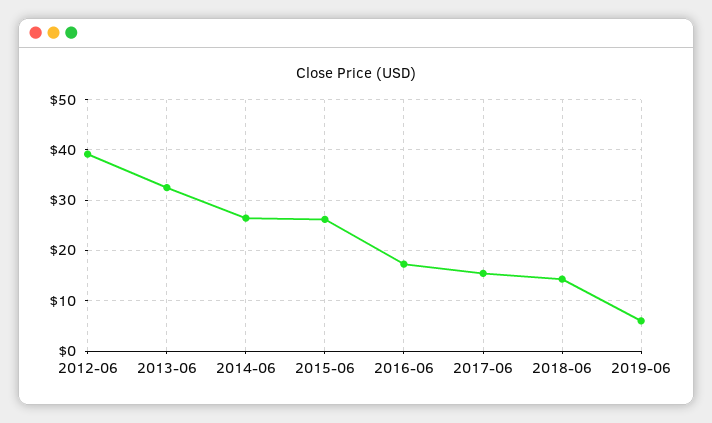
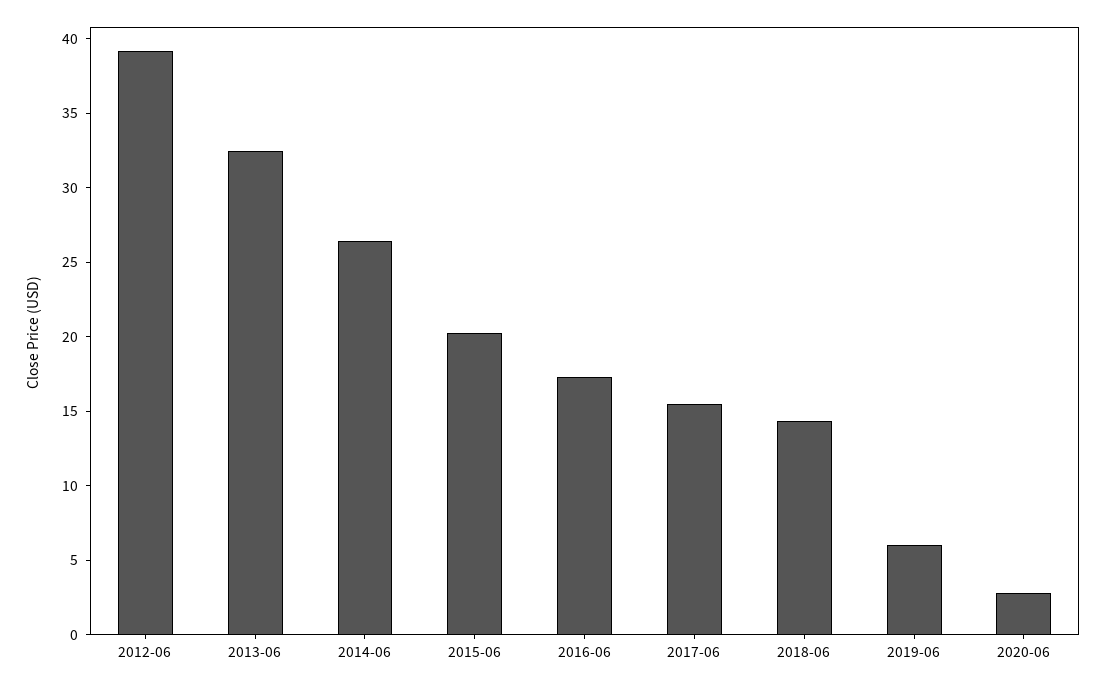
2015-06: 26 -> 20
2020-06: none -> 3

